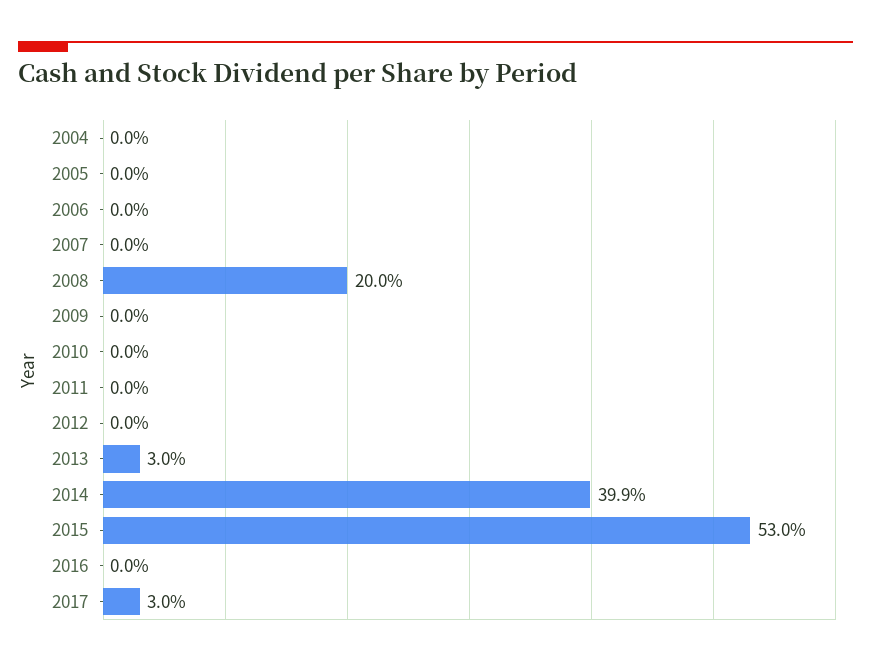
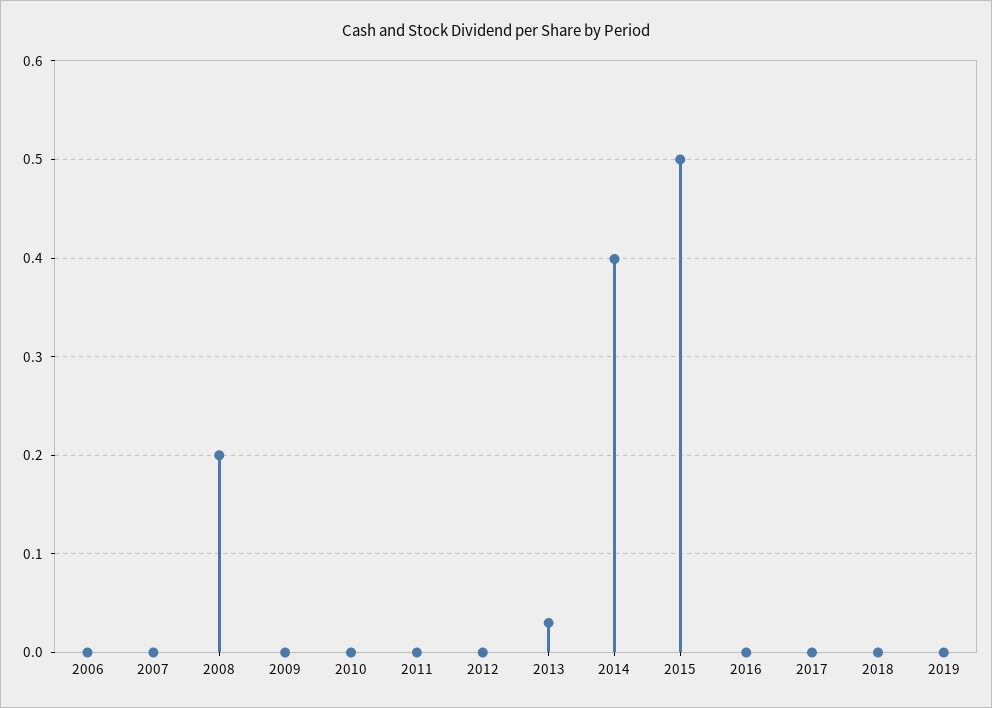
2004: 0 -> none
2005: 0 -> none
2015: 0.53 -> 0.5
2017: 0.03 -> 0
2018: none -> 0
2019: none -> 0

